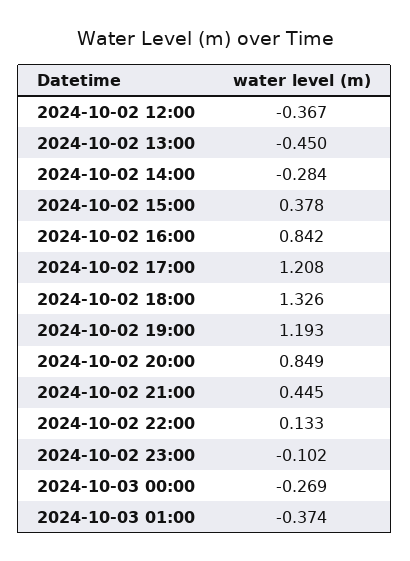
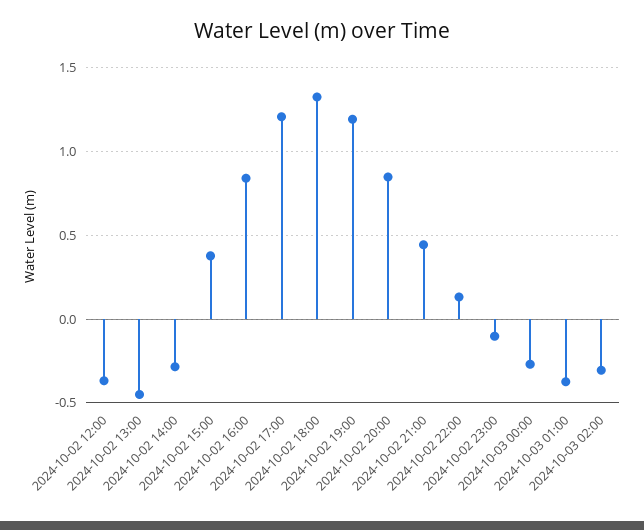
2024-10-03 02:00: none -> -0.3

